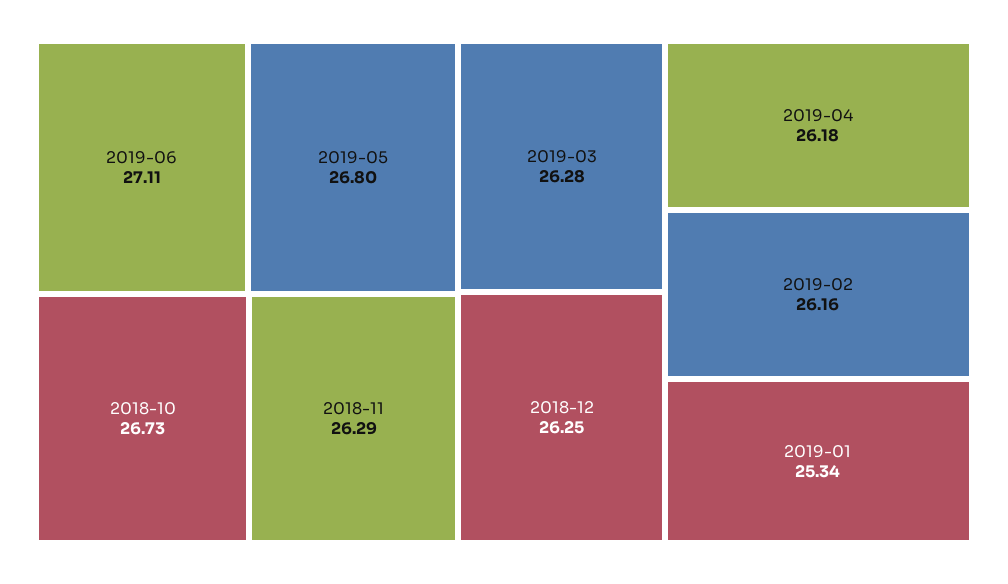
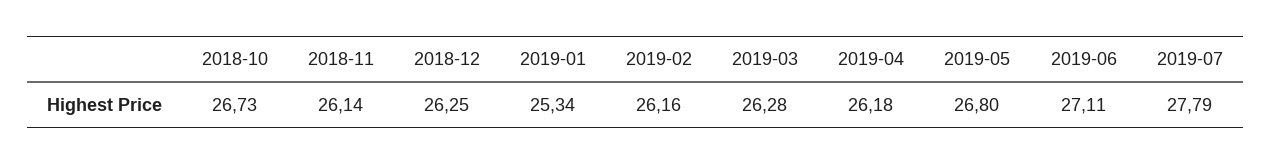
2018-11: 26.29 -> 26.14
2019-07: none -> 27.79

